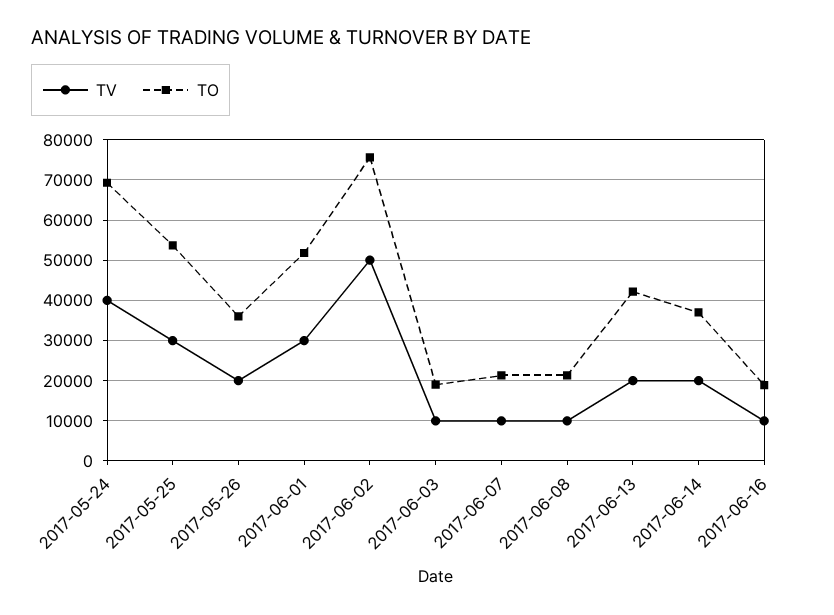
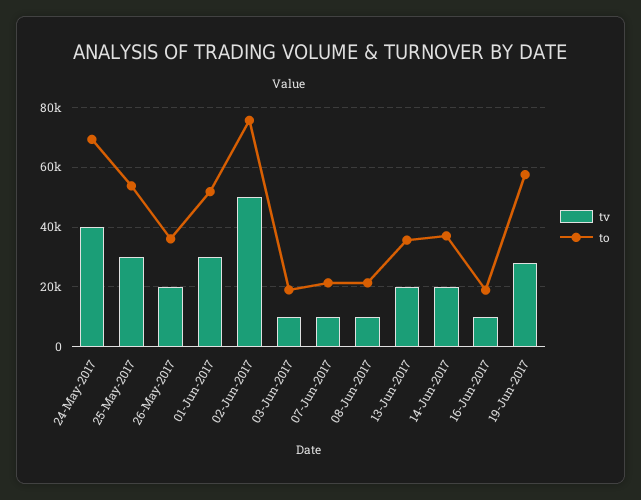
TO, 2017-06-13: 42000 -> 35000
TV, 19-Jun-2017: none -> 27500
TO, 19-Jun-2017: none -> 57500

